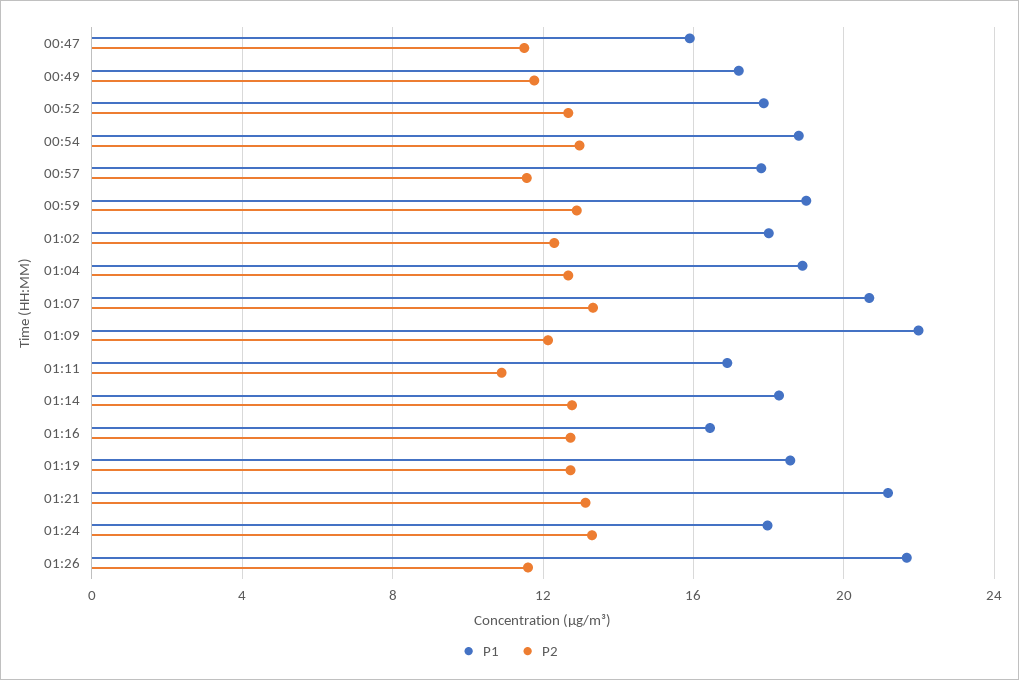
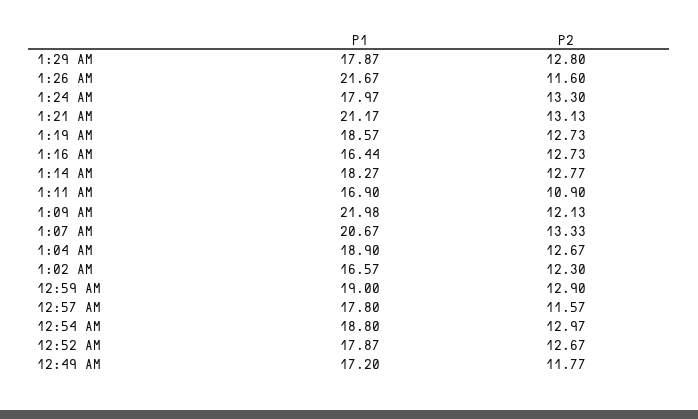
P1, 00:47: 16 -> none
P2, 00:47: 11.5 -> none
P1, 01:02: 18 -> 16.57
P1, 1:29 AM: none -> 17.87
P2, 1:29 AM: none -> 12.8

